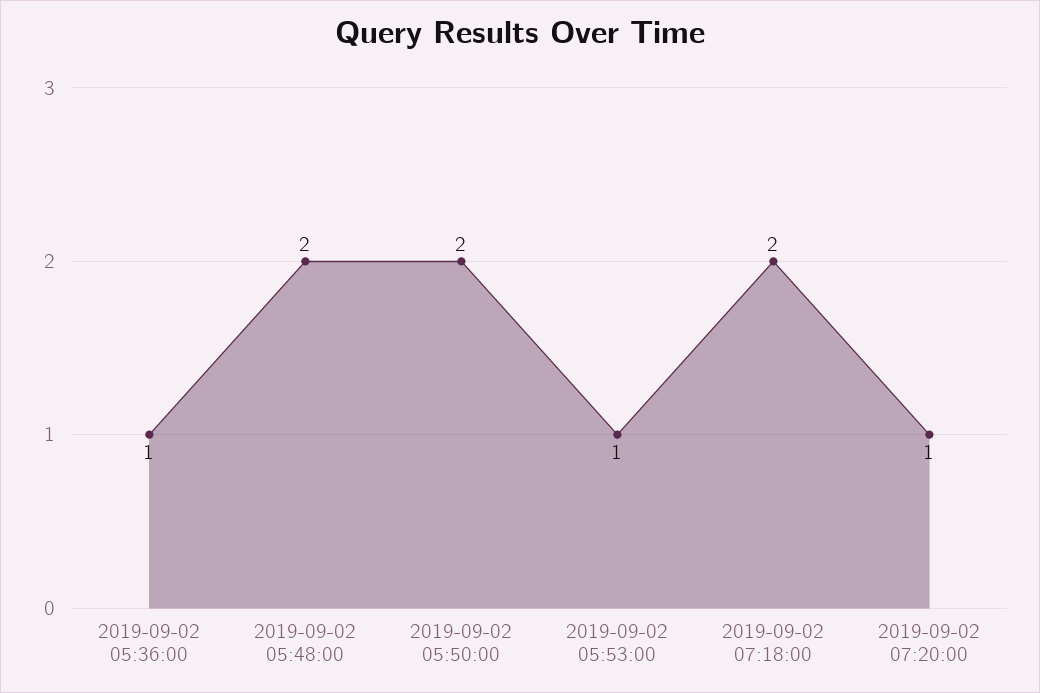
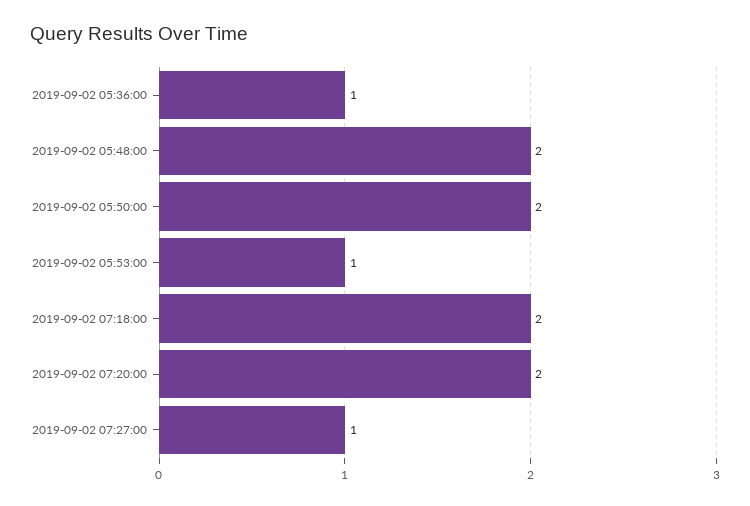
2019-09-02 07:20:00: 1 -> 2
2019-09-02 07:27:00: none -> 1

